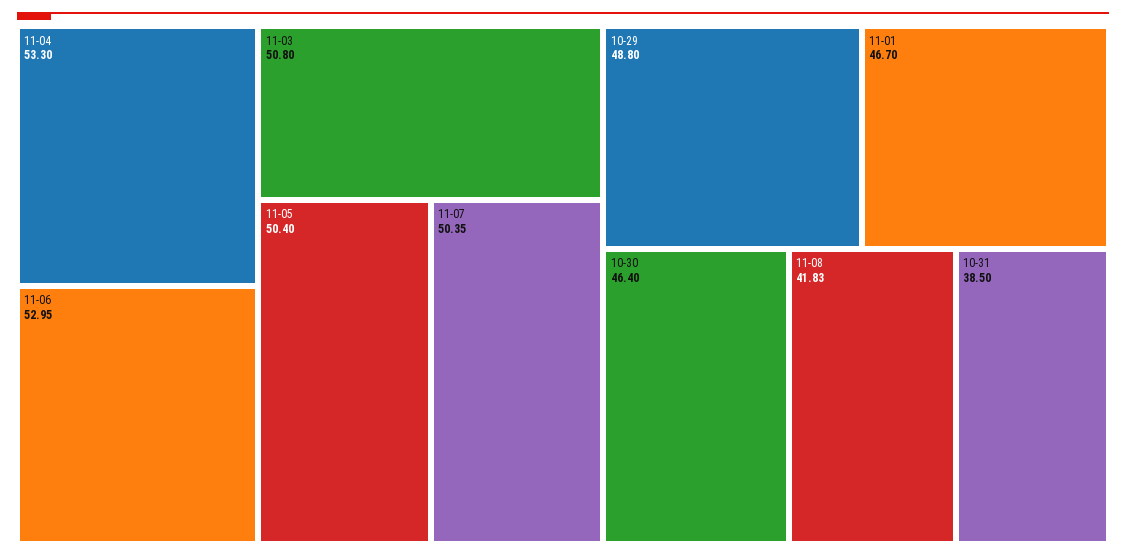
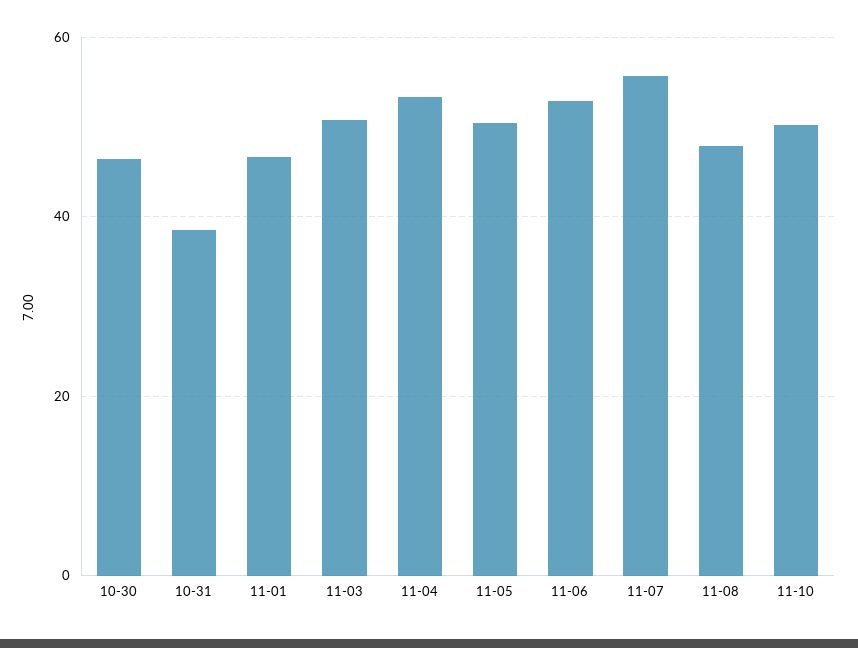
11-07: 50.35 -> 56
10-29: 48.8 -> none
11-08: 41.83 -> 48
11-10: none -> 50

